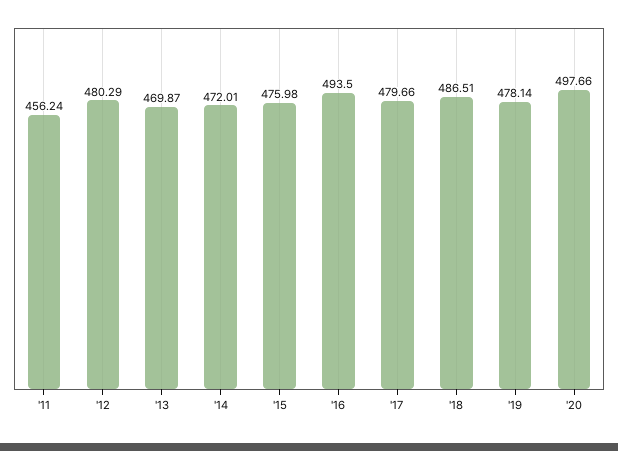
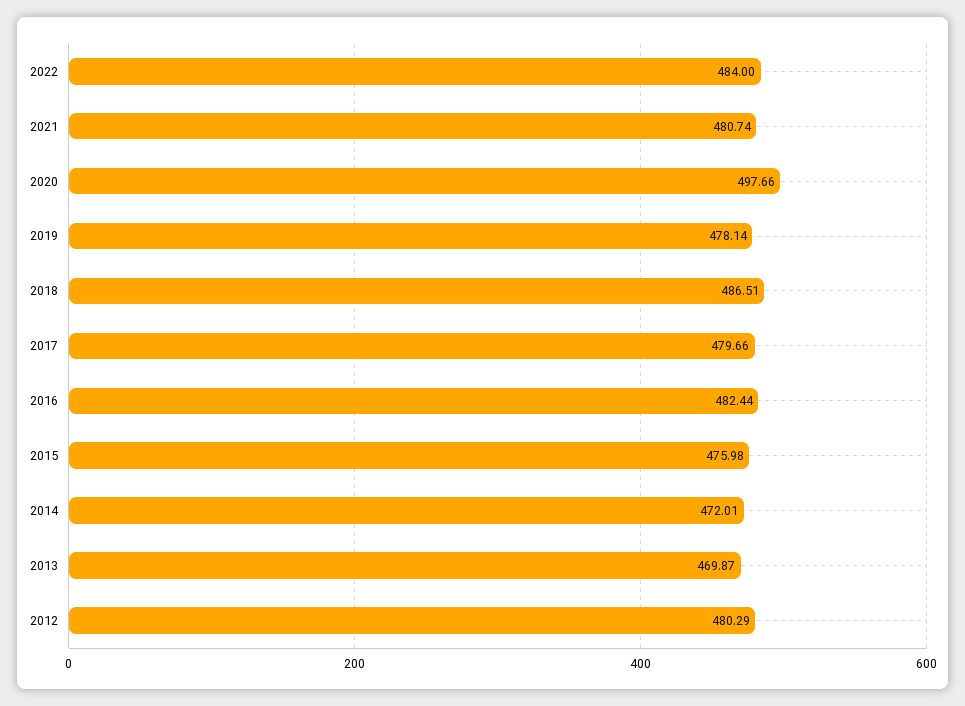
'11: 456.24 -> none
'16: 493.5 -> 482.44
2022: none -> 484
2021: none -> 480.74

